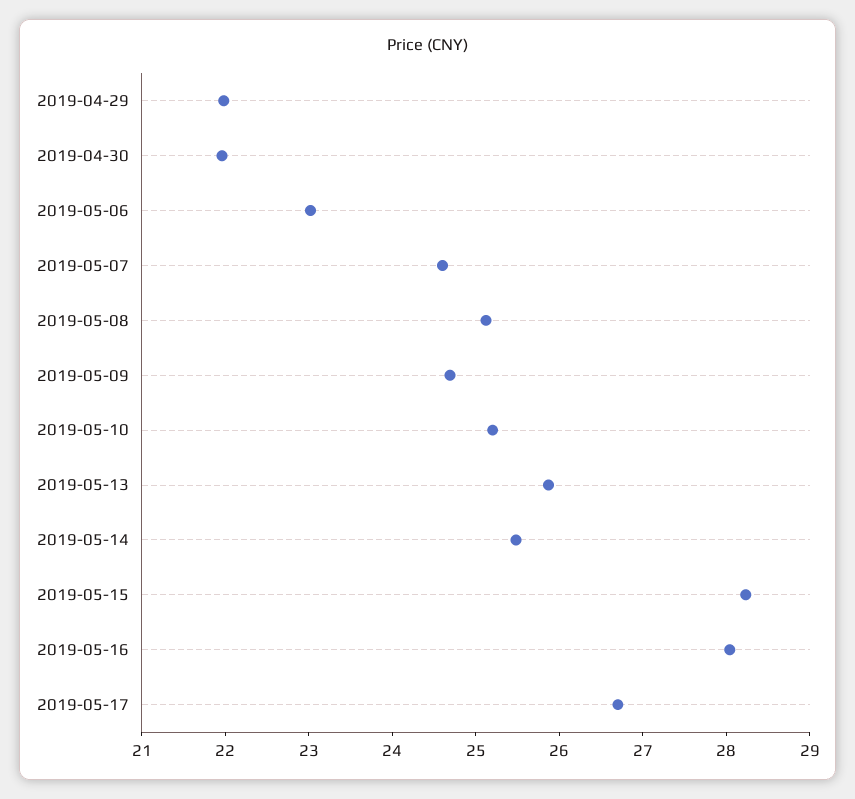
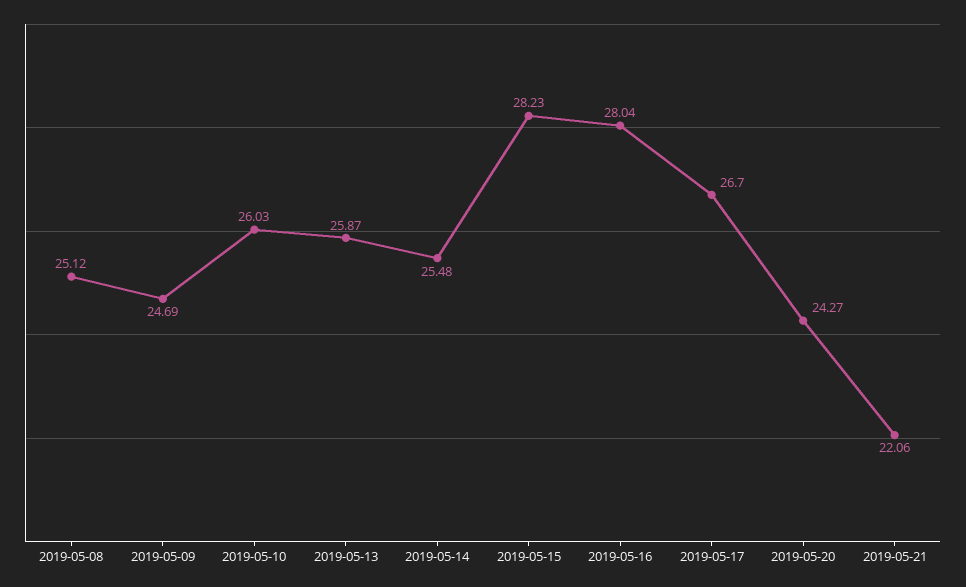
2019-04-29: 22 -> none
2019-04-30: 22 -> none
2019-05-06: 23 -> none
2019-05-07: 24.6 -> none
2019-05-10: 25.2 -> 26.03
2019-05-20: none -> 24.27
2019-05-21: none -> 22.06

